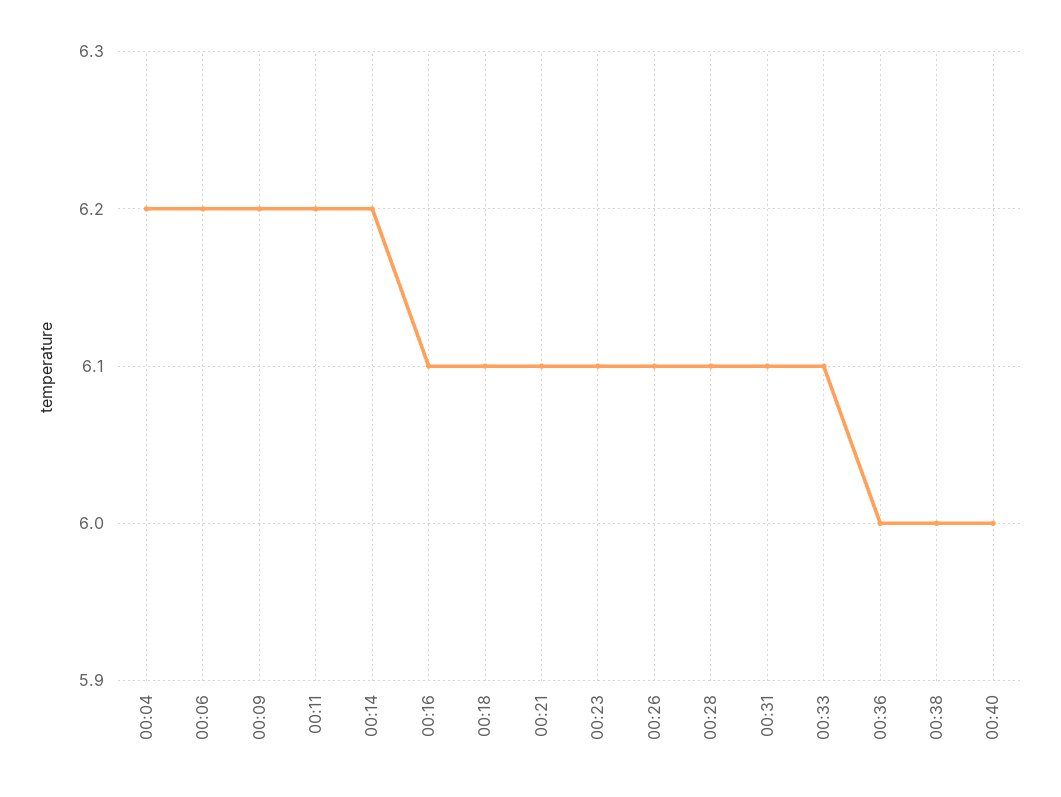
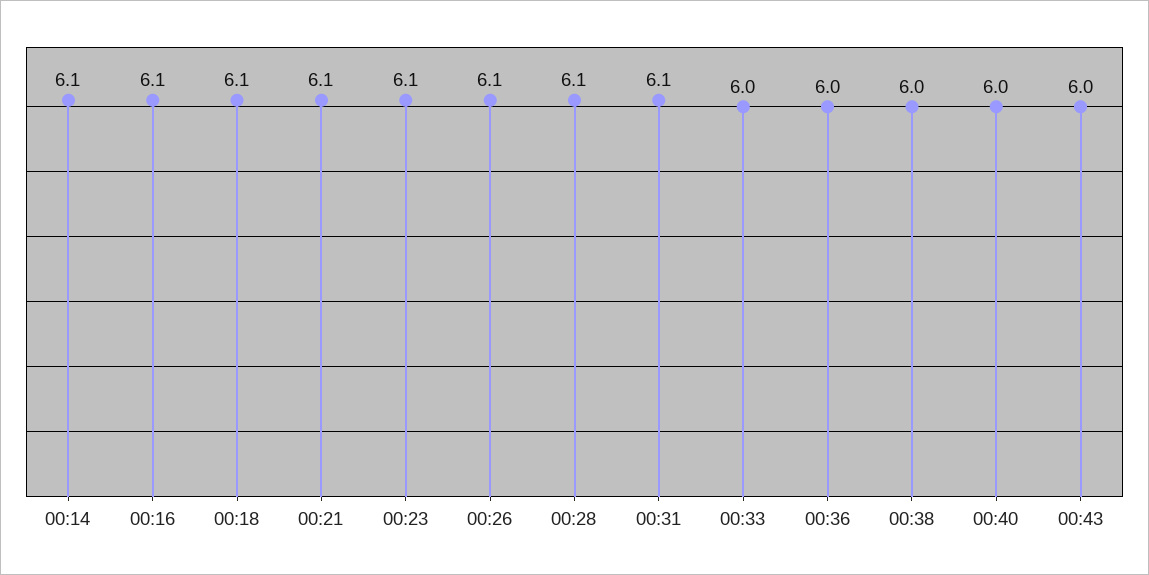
00:04: 6.2 -> none
00:06: 6.2 -> none
00:09: 6.2 -> none
00:11: 6.2 -> none
00:14: 6.2 -> 6.1
00:33: 6.1 -> 6
00:43: none -> 6

